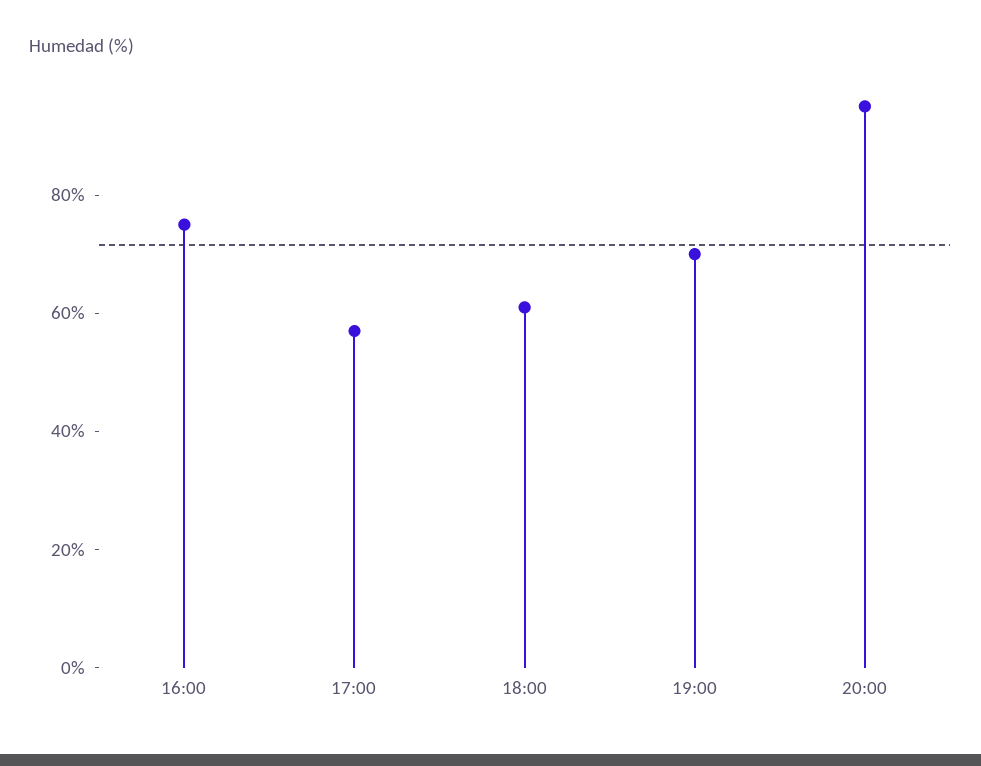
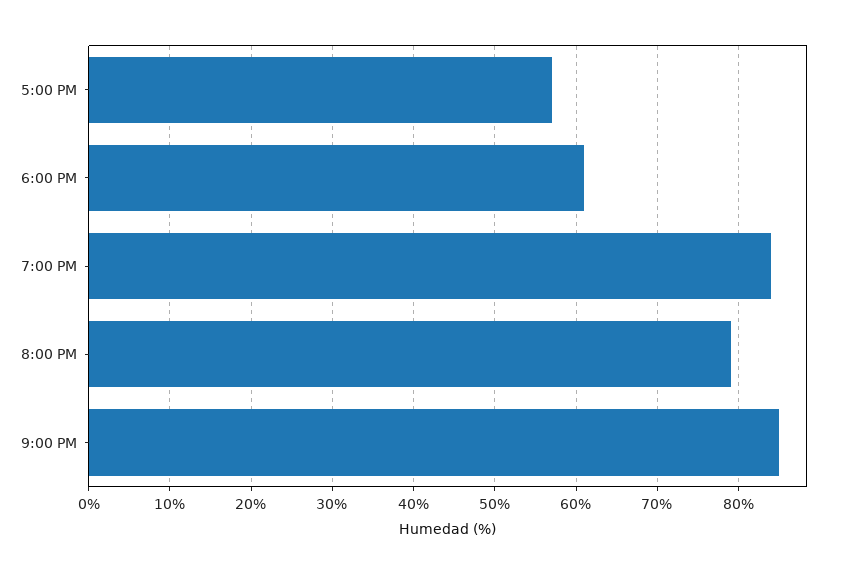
16:00: 75 -> none
19:00: 70 -> 84
20:00: 95 -> 79
9:00 PM: none -> 85

